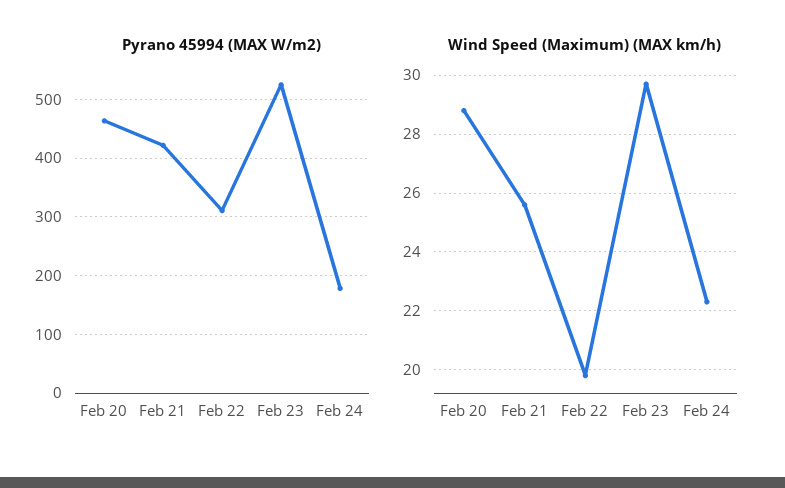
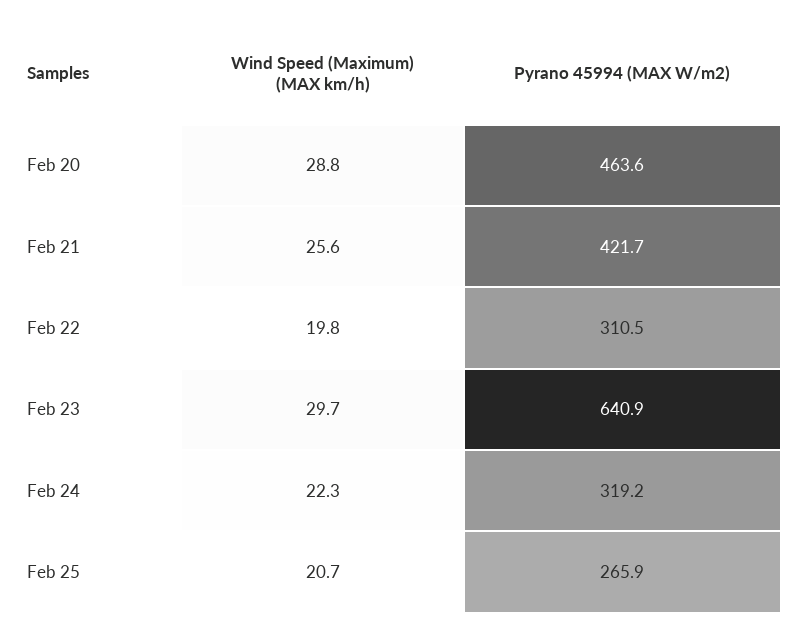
Pyrano 45994 (MAX W/m2), Feb 23: 520 -> 640.9
Pyrano 45994 (MAX W/m2), Feb 24: 180 -> 319.2
Wind Speed (Maximum) (MAX km/h), Feb 25: none -> 20.7
Pyrano 45994 (MAX W/m2), Feb 25: none -> 265.9

